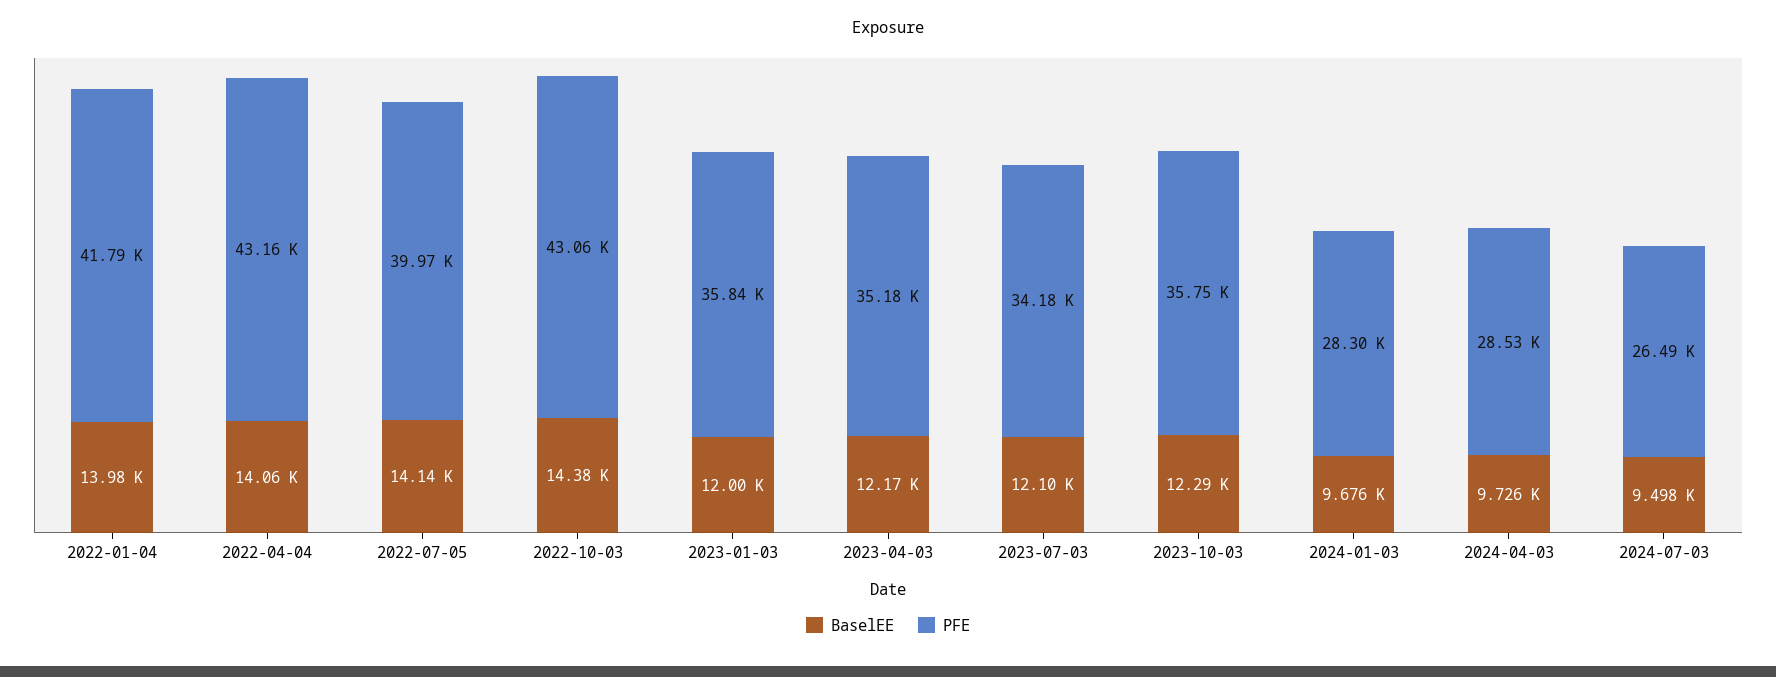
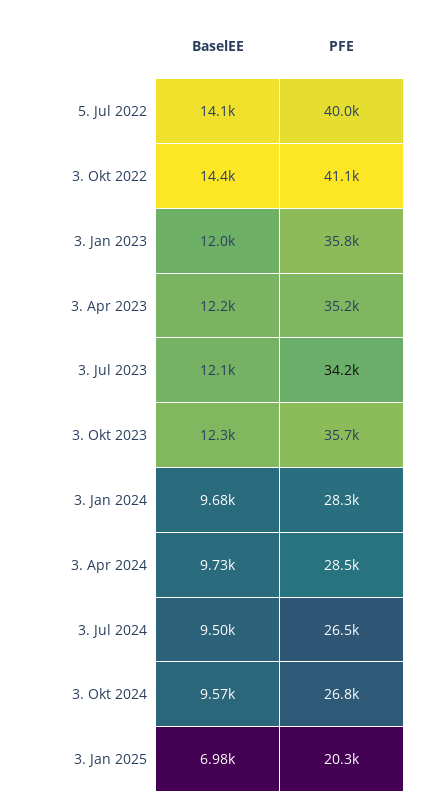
BaselEE, 2022-01-04: 13980 -> none
PFE, 2022-01-04: 41790 -> none
BaselEE, 2022-04-04: 14060 -> none
PFE, 2022-04-04: 43160 -> none
PFE, 2022-10-03: 43060 -> 41100
BaselEE, 3. Okt 2024: none -> 9570
PFE, 3. Okt 2024: none -> 26800
BaselEE, 3. Jan 2025: none -> 6980
PFE, 3. Jan 2025: none -> 20300

